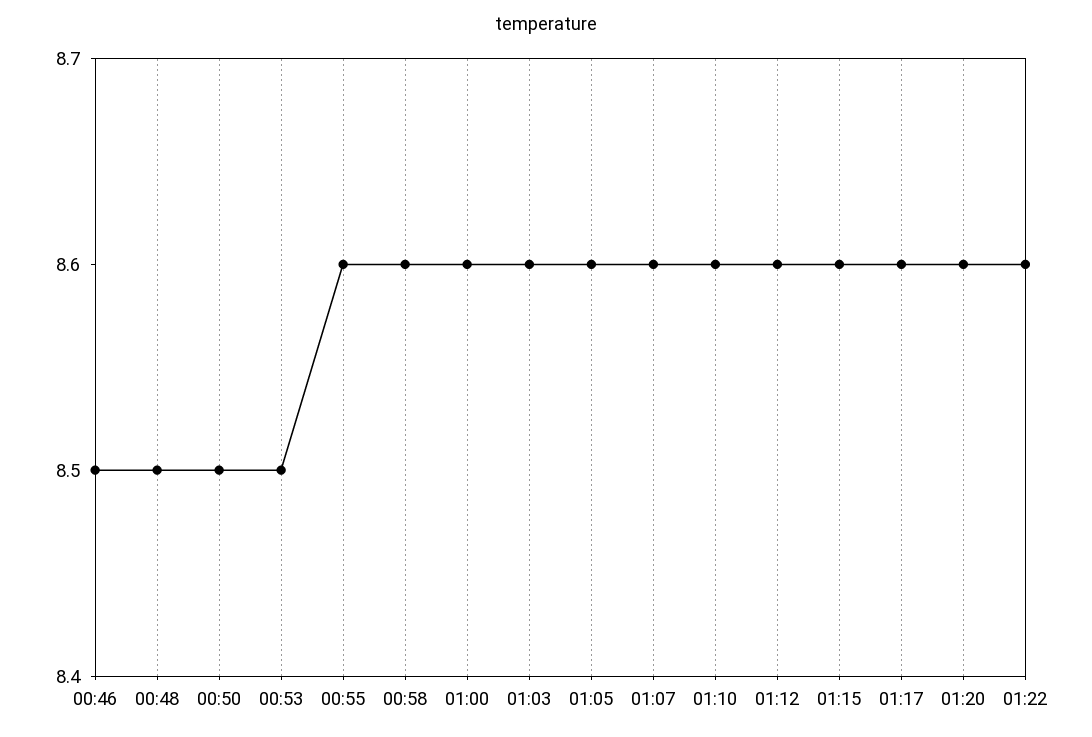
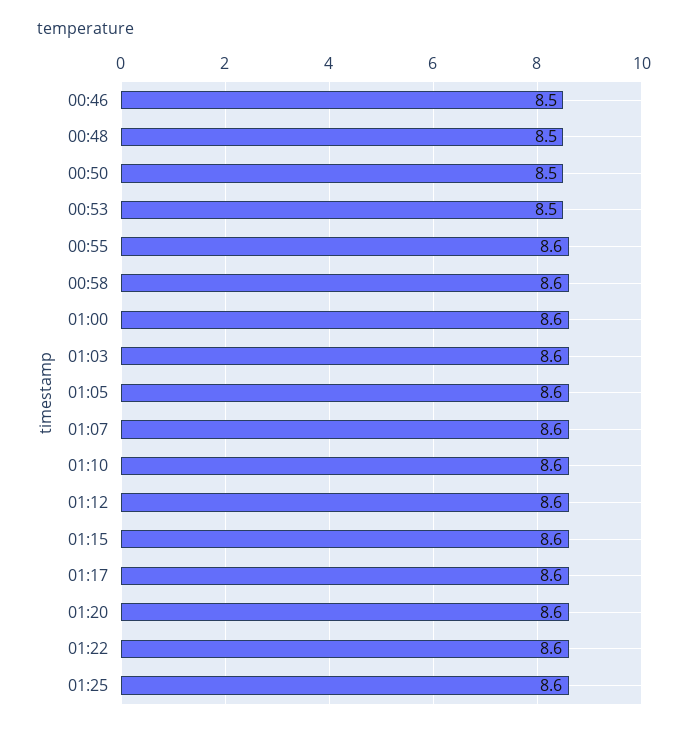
01:25: none -> 8.6

